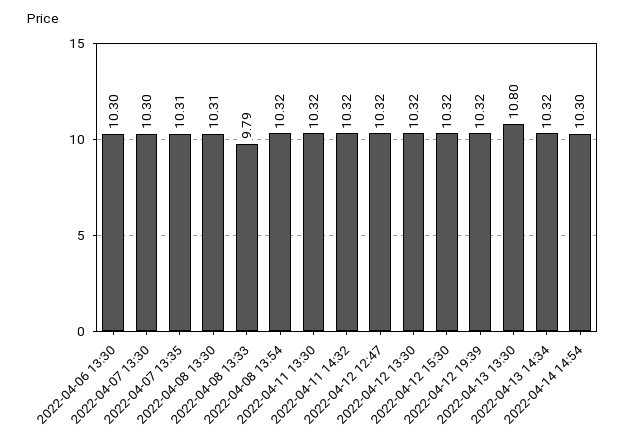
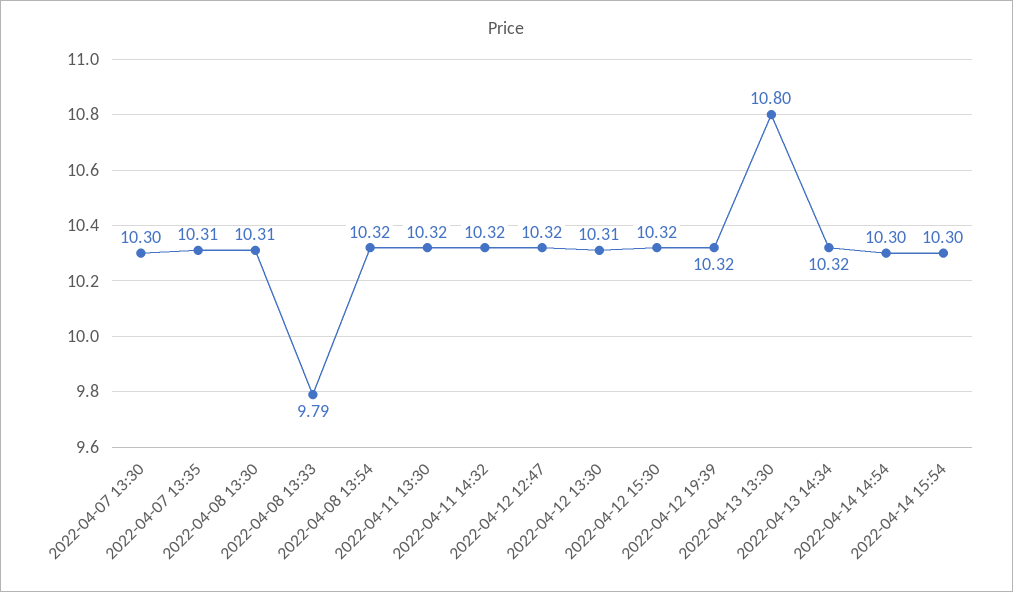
2022-04-06 13:30: 10.3 -> none
2022-04-12 13:30: 10.32 -> 10.31
2022-04-14 15:54: none -> 10.3

